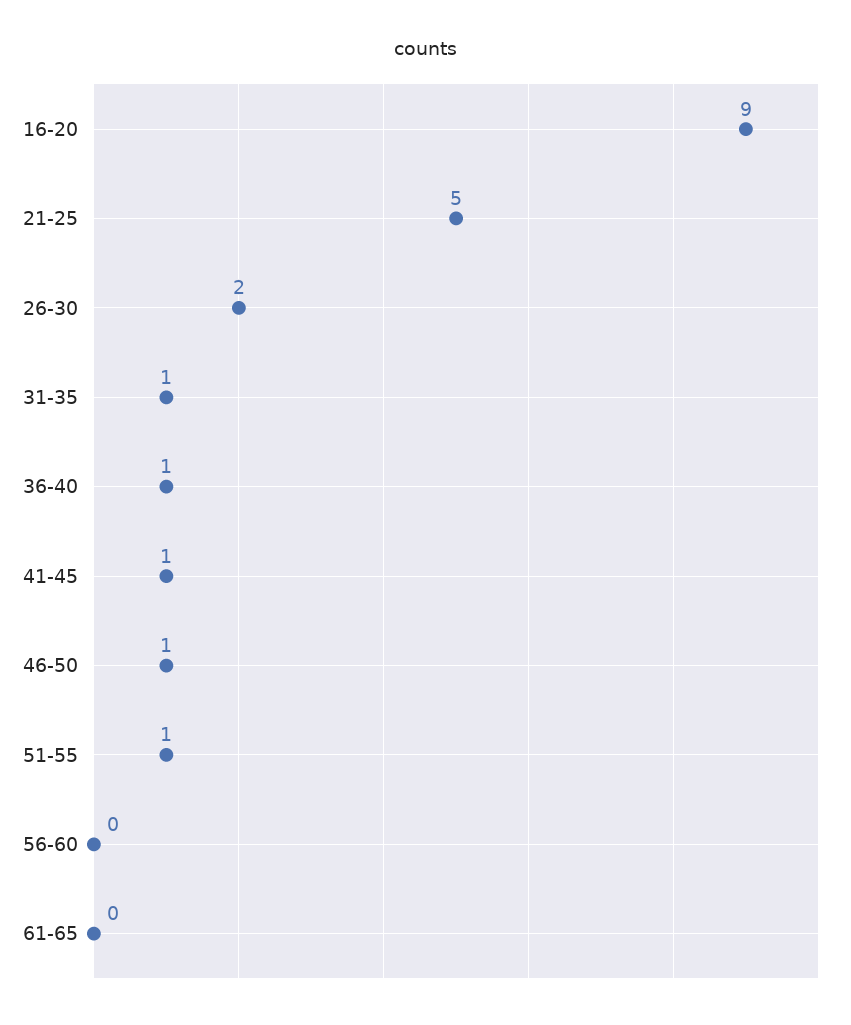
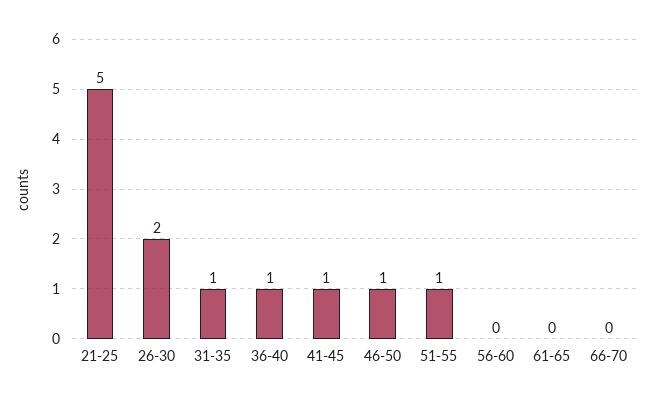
16-20: 9 -> none
66-70: none -> 0

